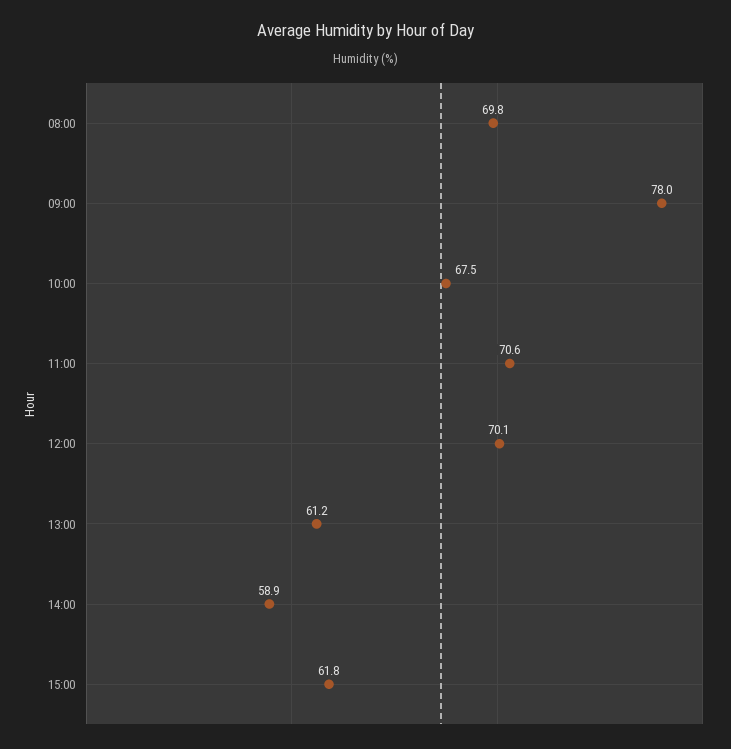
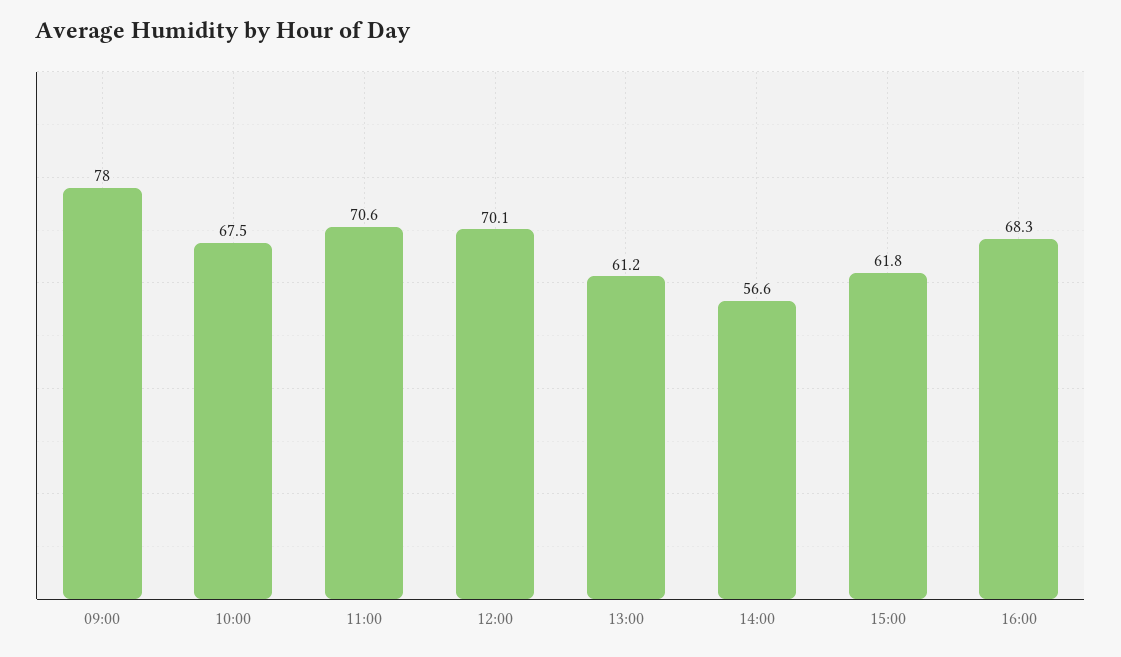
08:00: 69.8 -> none
14:00: 58.9 -> 56.6
16:00: none -> 68.3

